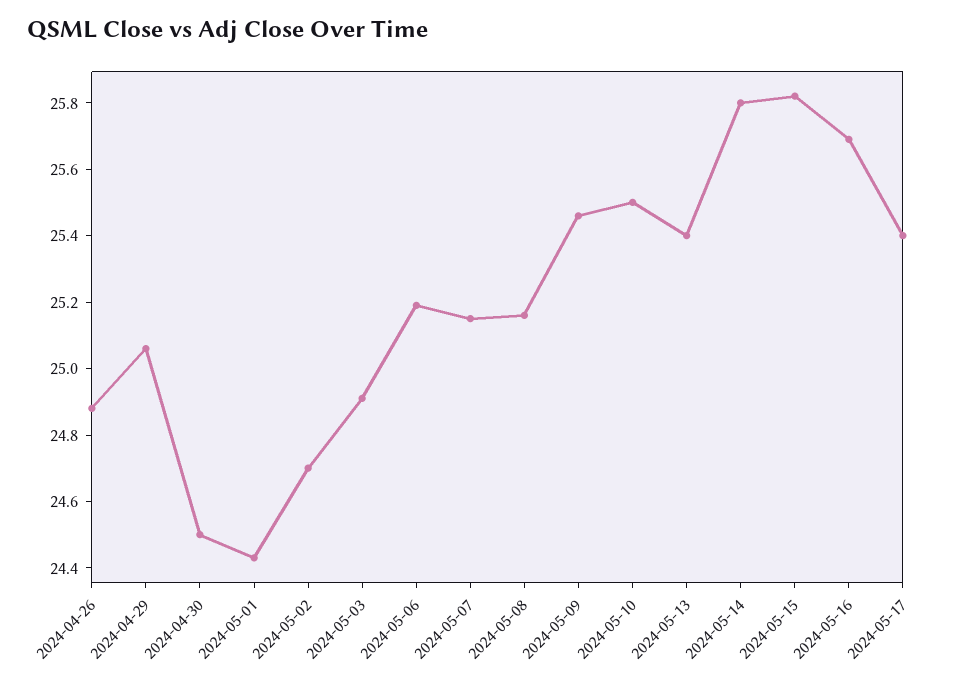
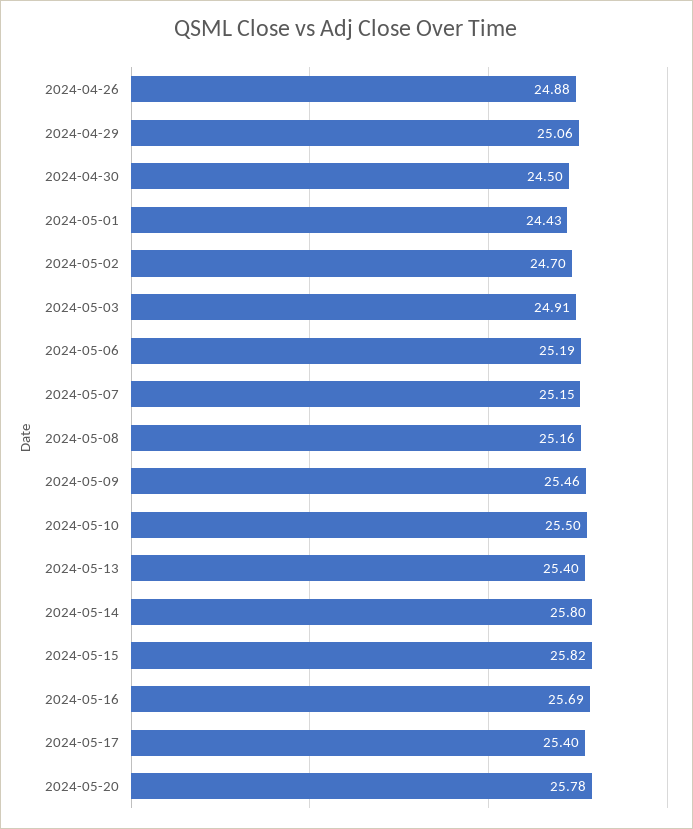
2024-05-20: none -> 25.78

